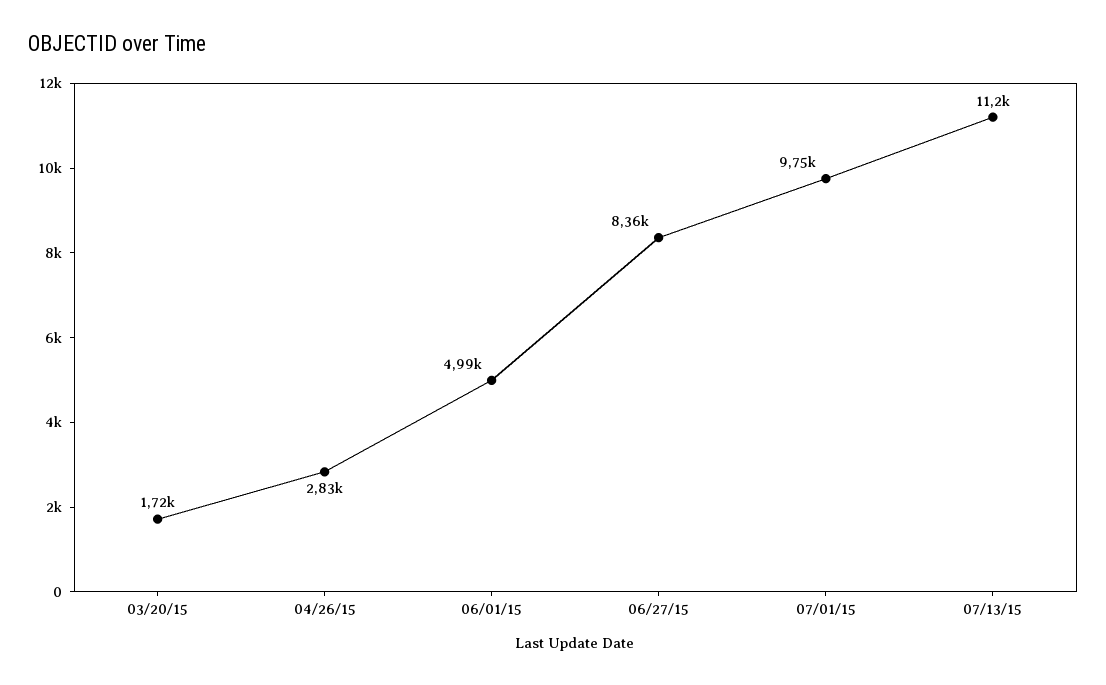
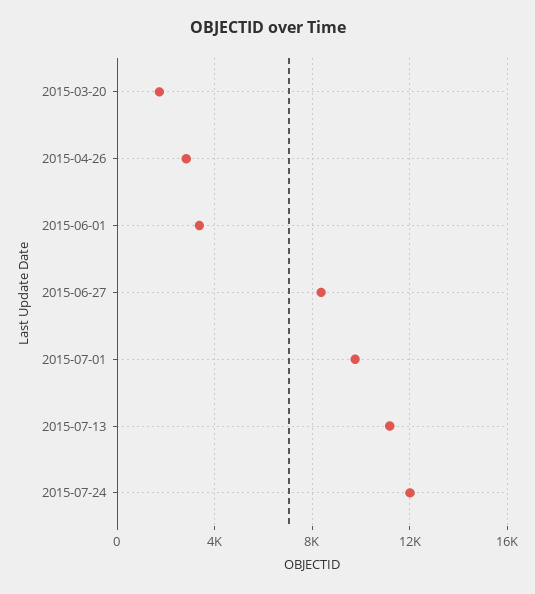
06/01/15: 4990 -> 3500
2015-07-24: none -> 12000

